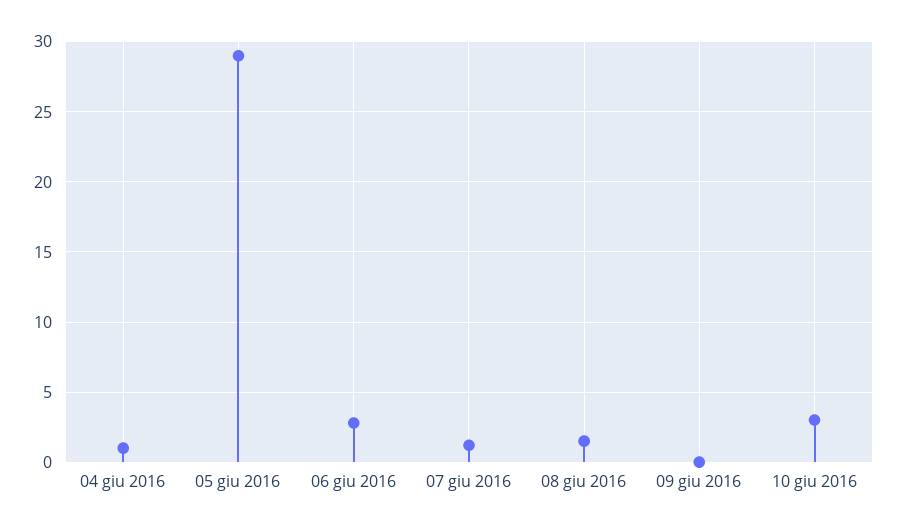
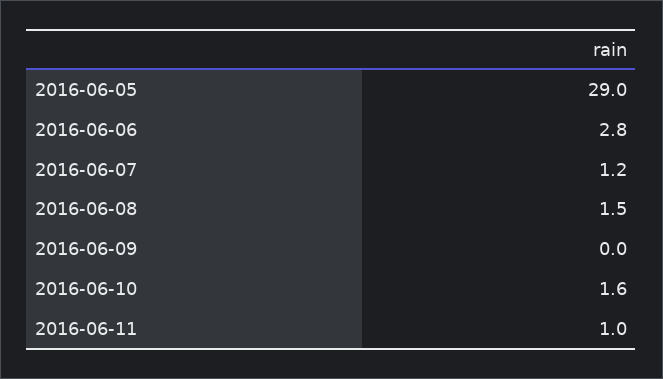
04 giu 2016: 1 -> none
10 giu 2016: 3 -> 1.6
2016-06-11: none -> 1

